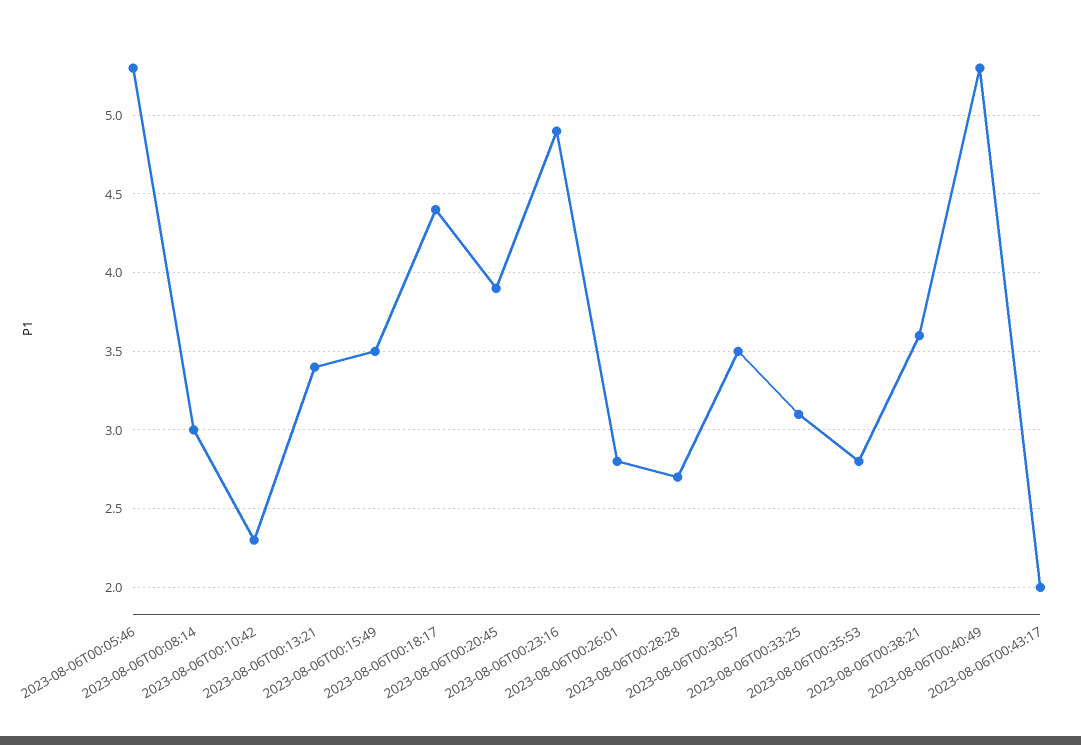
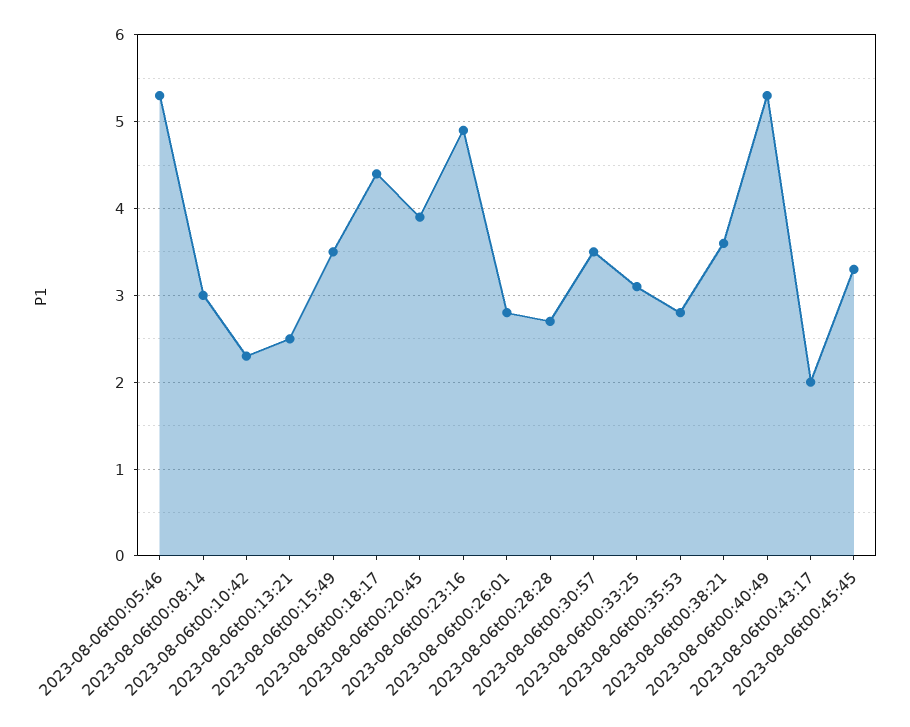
2023-08-06T00:13:21: 3.4 -> 2.5
2023-08-06t00:45:45: none -> 3.3

